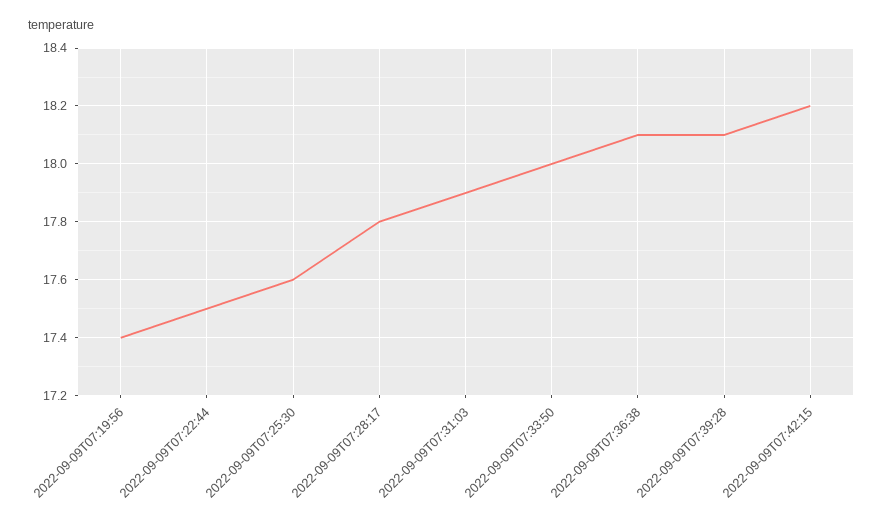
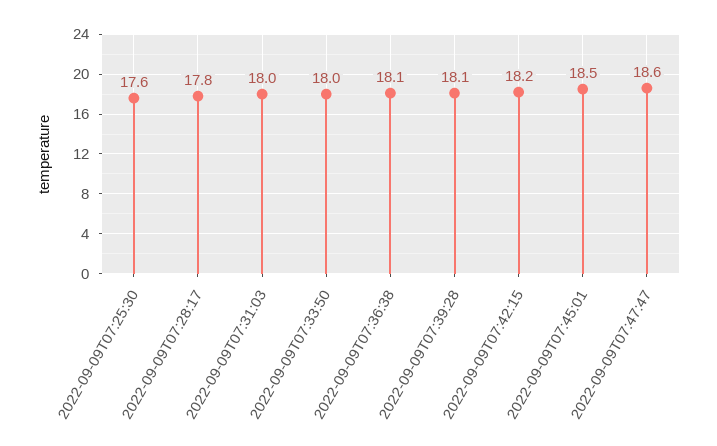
2022-09-09T07:19:56: 17.4 -> none
2022-09-09T07:22:44: 17.5 -> none
2022-09-09T07:31:03: 17.9 -> 18
2022-09-09T07:45:01: none -> 18.5
2022-09-09T07:47:47: none -> 18.6

